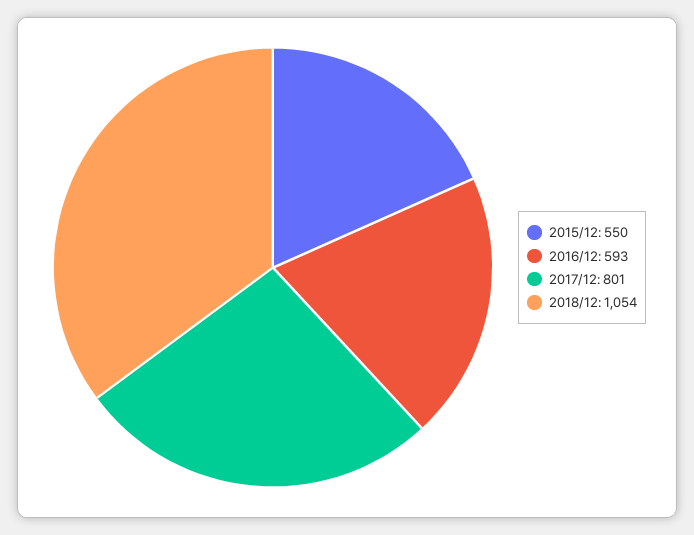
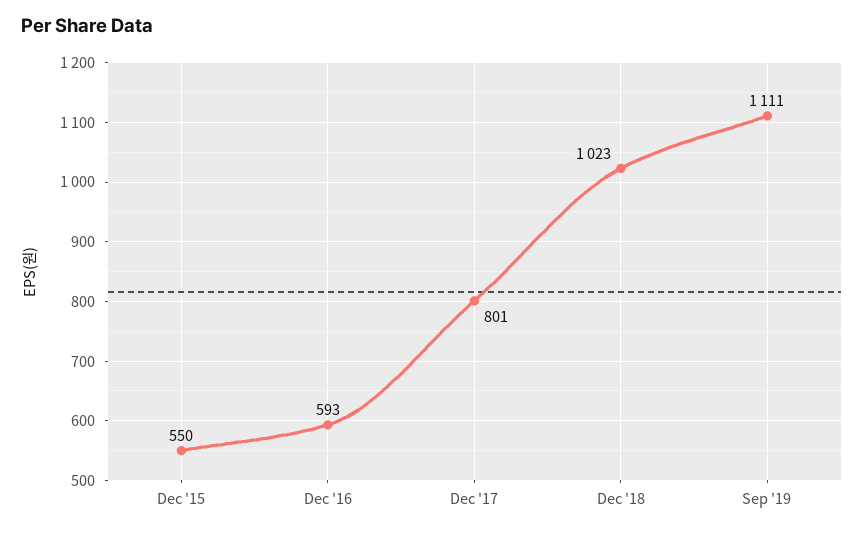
2018/12: 1054 -> 1023
Sep '19: none -> 1111

